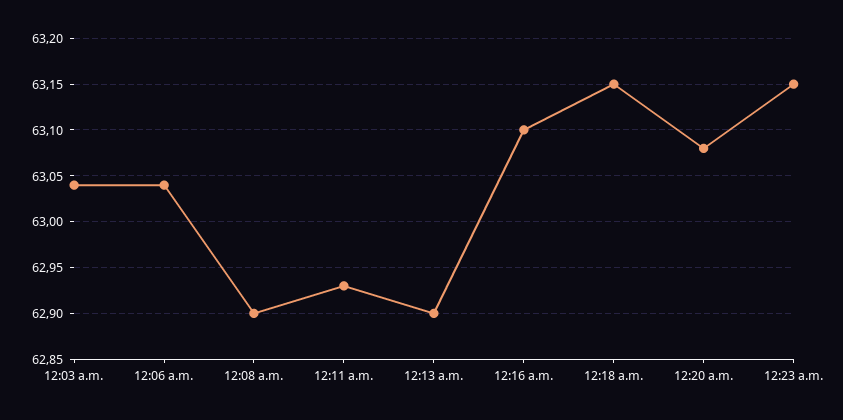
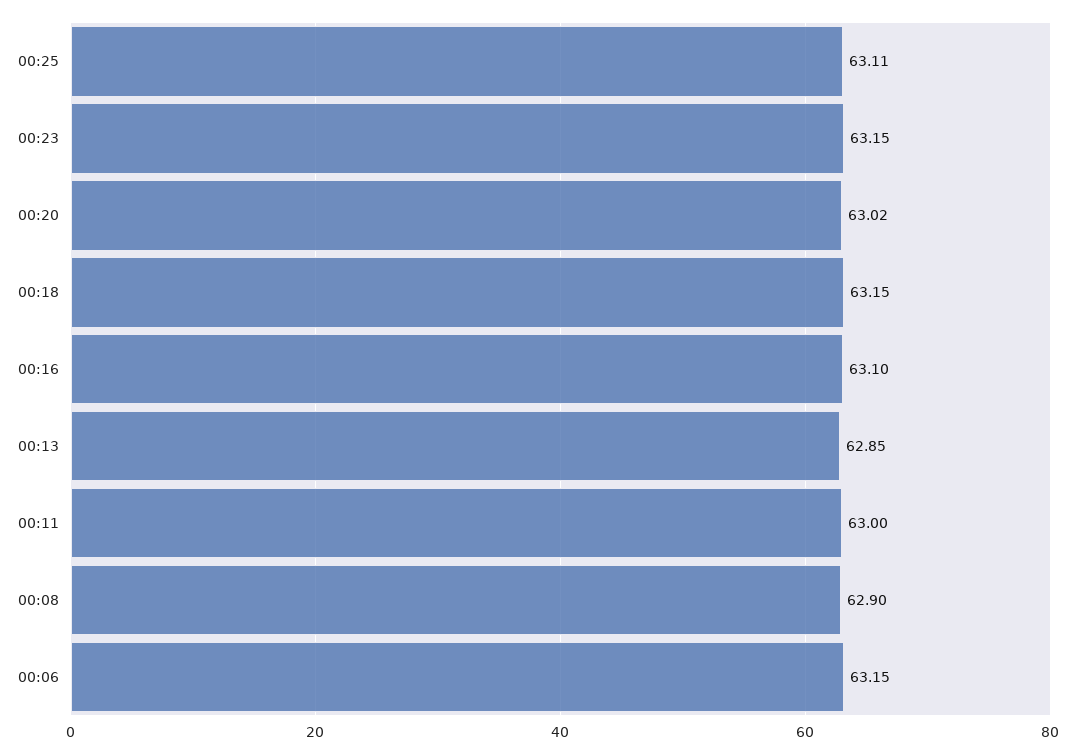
12:03 a.m.: 63.04 -> none
12:06 a.m.: 63.04 -> 63.15
12:11 a.m.: 62.93 -> 63
12:13 a.m.: 62.9 -> 62.85
12:20 a.m.: 63.08 -> 63.02
00:25: none -> 63.11

